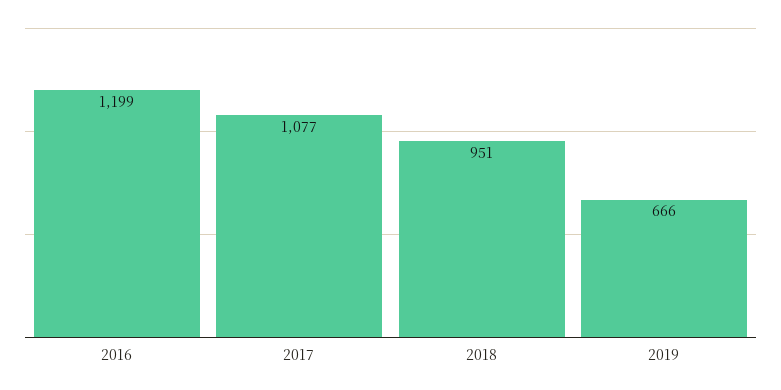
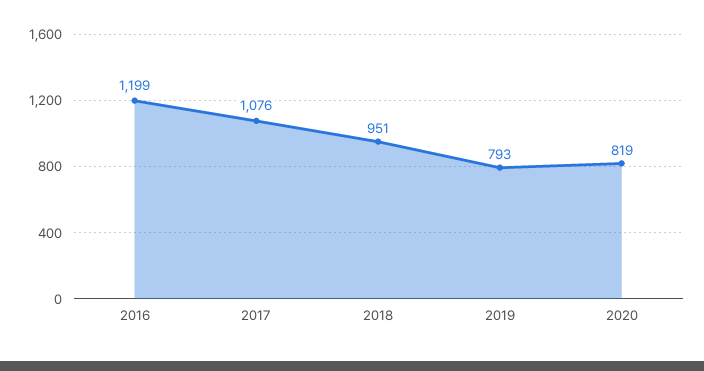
2017: 1077 -> 1076
2019: 666 -> 793
2020: none -> 819

